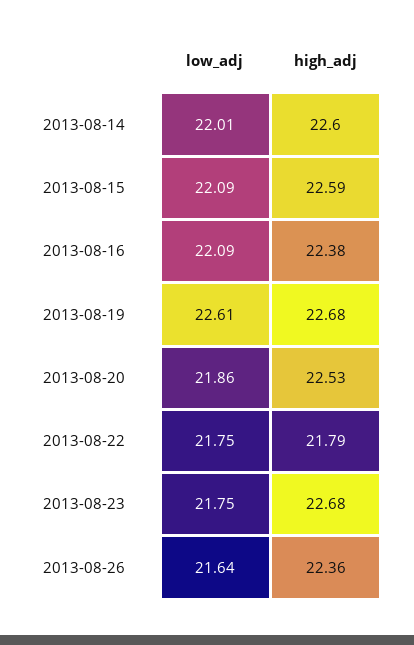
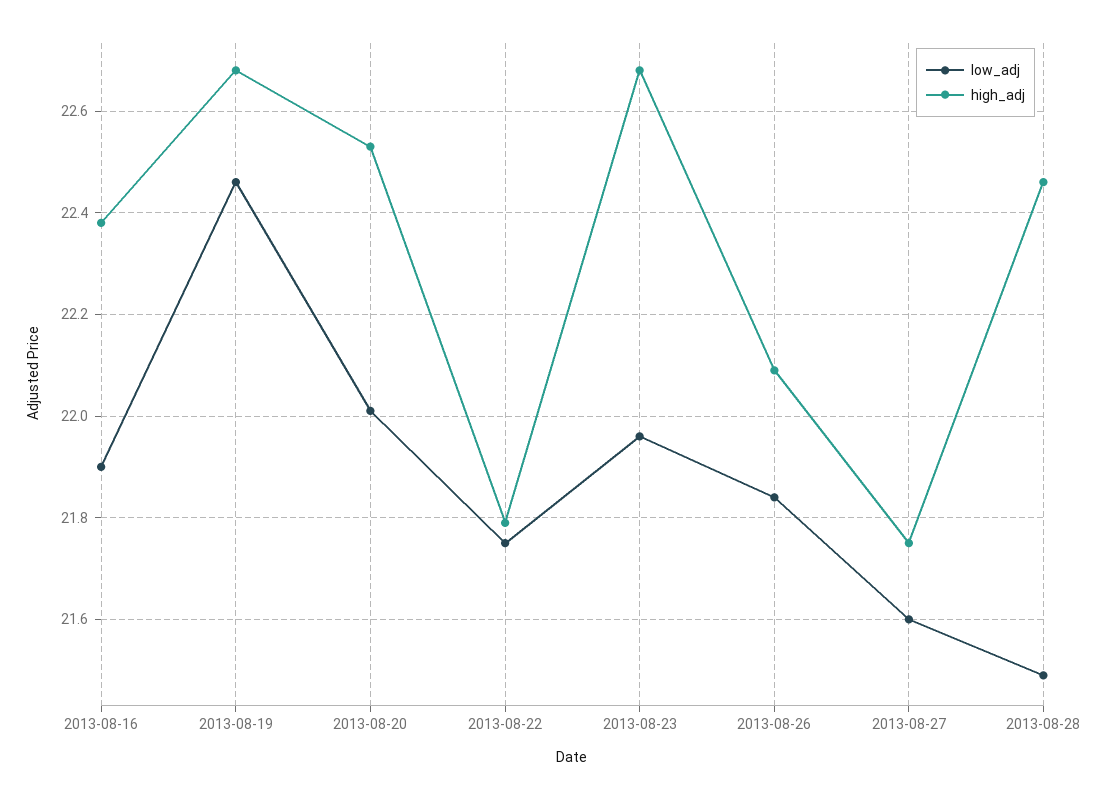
low_adj, 2013-08-14: 22.01 -> none
high_adj, 2013-08-14: 22.6 -> none
low_adj, 2013-08-15: 22.09 -> none
high_adj, 2013-08-15: 22.59 -> none
low_adj, 2013-08-16: 22.09 -> 21.9
low_adj, 2013-08-19: 22.61 -> 22.45
low_adj, 2013-08-20: 21.86 -> 22
low_adj, 2013-08-23: 21.75 -> 21.95
low_adj, 2013-08-26: 21.64 -> 21.85
high_adj, 2013-08-26: 22.36 -> 22.1
low_adj, 2013-08-27: none -> 21.6
high_adj, 2013-08-27: none -> 21.75
low_adj, 2013-08-28: none -> 21.5
high_adj, 2013-08-28: none -> 22.45

